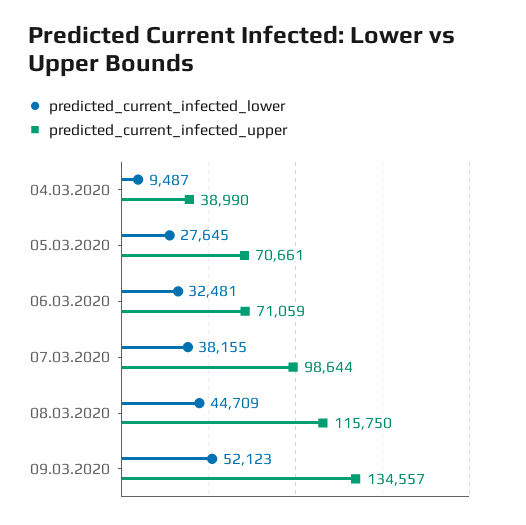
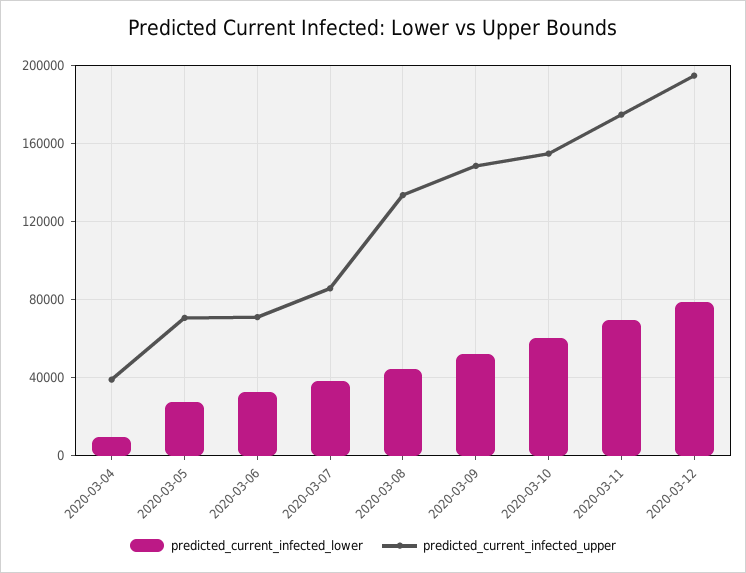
predicted_current_infected_upper, 07.03.2020: 98644 -> 85000
predicted_current_infected_upper, 08.03.2020: 115750 -> 135000
predicted_current_infected_upper, 09.03.2020: 134557 -> 150000
predicted_current_infected_lower, 2020-03-10: none -> 60000
predicted_current_infected_upper, 2020-03-10: none -> 155000
predicted_current_infected_lower, 2020-03-11: none -> 70000
predicted_current_infected_upper, 2020-03-11: none -> 175000
predicted_current_infected_lower, 2020-03-12: none -> 80000
predicted_current_infected_upper, 2020-03-12: none -> 195000

